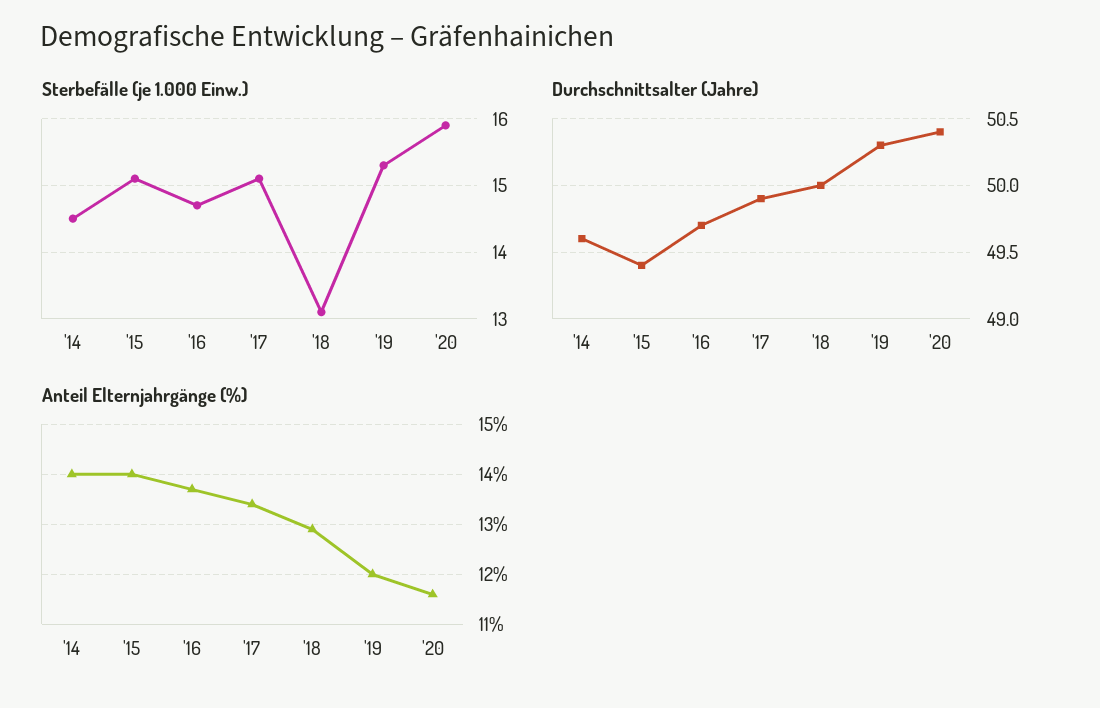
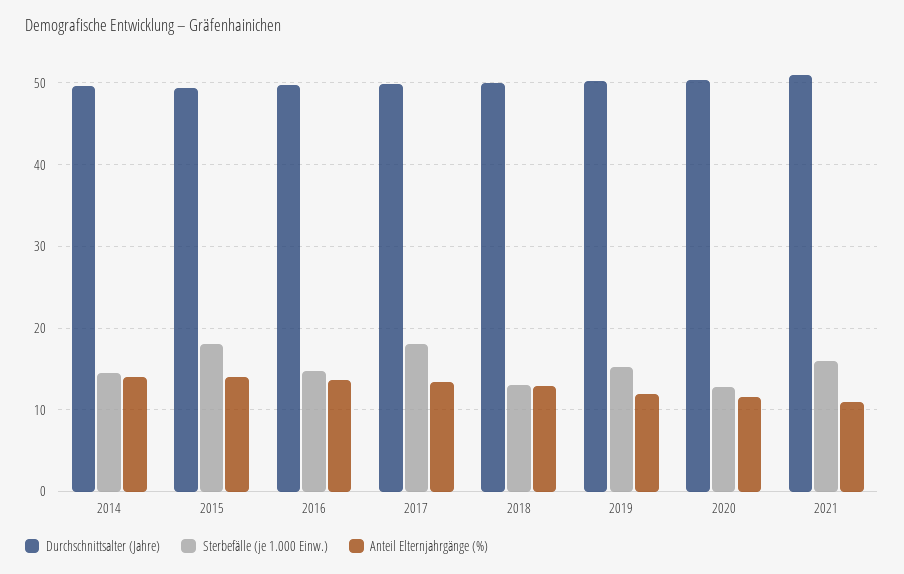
Sterbefälle (je 1.000 Einw.), '15: 15.1 -> 18
Sterbefälle (je 1.000 Einw.), '17: 15.1 -> 18
Sterbefälle (je 1.000 Einw.), '20: 15.9 -> 13
Durchschnittsalter (Jahre), 2021: none -> 51
Sterbefälle (je 1.000 Einw.), 2021: none -> 16
Anteil Elternjahrgänge (%), 2021: none -> 11

